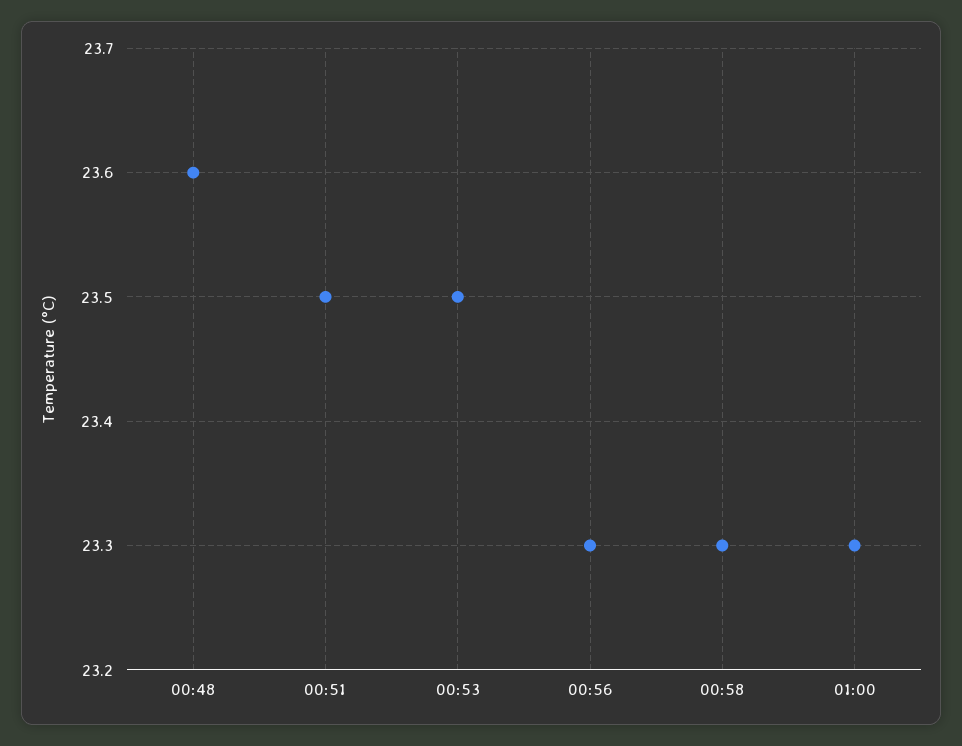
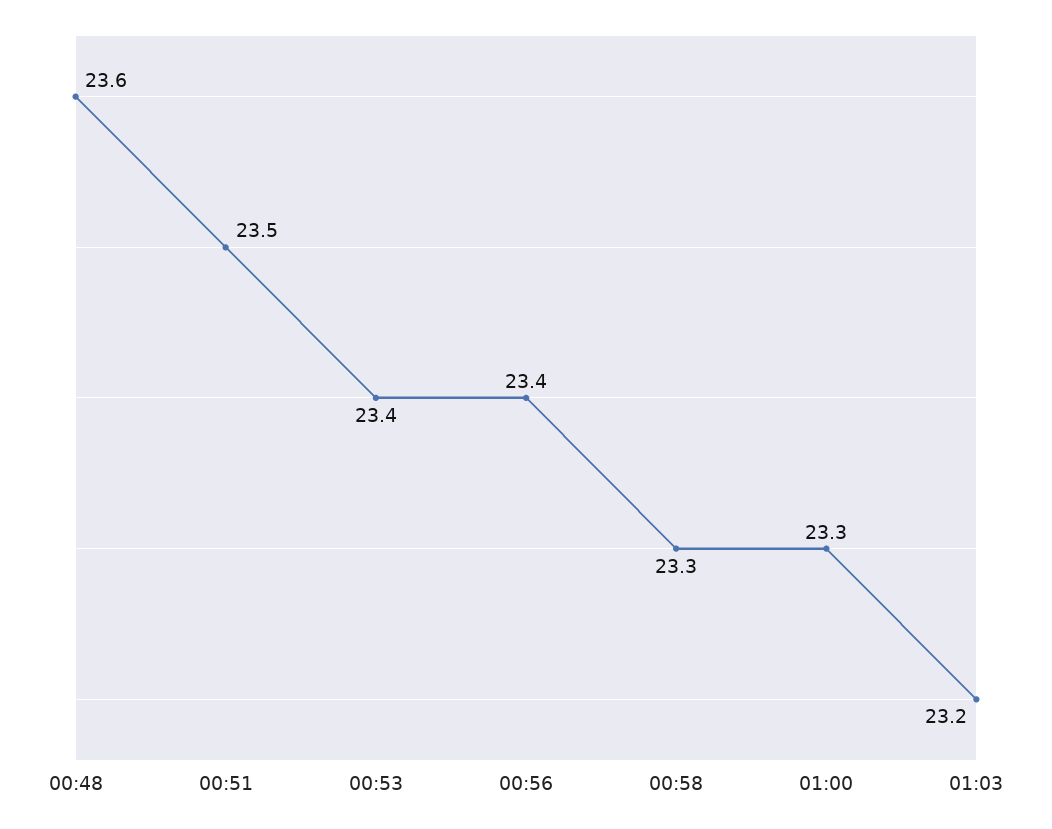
00:53: 23.5 -> 23.4
00:56: 23.3 -> 23.4
01:03: none -> 23.2

